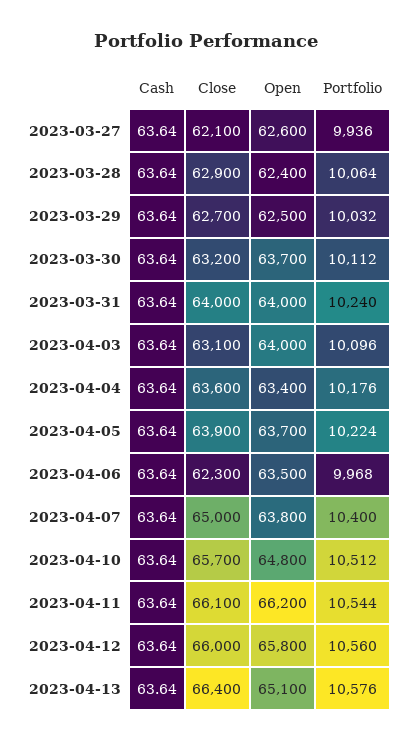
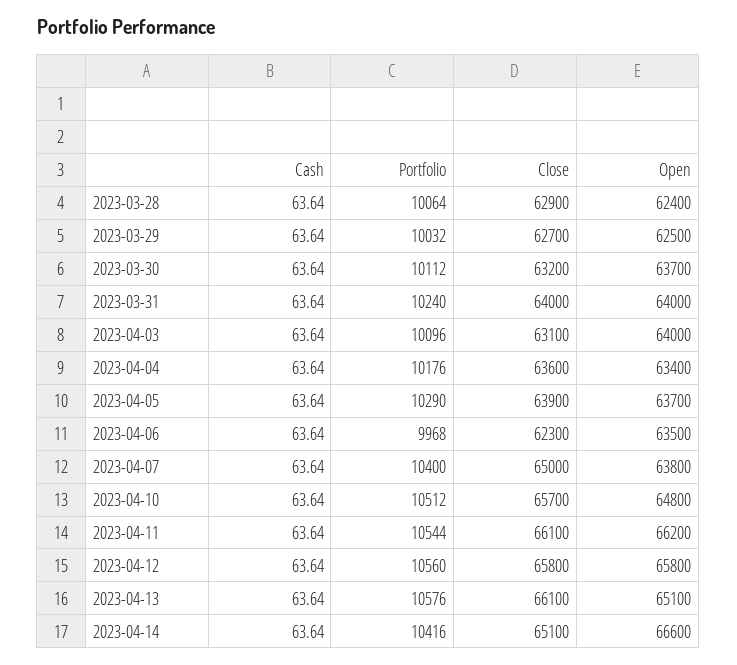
Cash, 2023-03-27: 63.64 -> none
Close, 2023-03-27: 62100 -> none
Open, 2023-03-27: 62600 -> none
Portfolio, 2023-03-27: 9936 -> none
Portfolio, 2023-04-05: 10224 -> 10290
Close, 2023-04-12: 66000 -> 65800
Close, 2023-04-13: 66400 -> 66100
Cash, 2023-04-14: none -> 63.64
Portfolio, 2023-04-14: none -> 10416
Close, 2023-04-14: none -> 65100
Open, 2023-04-14: none -> 66600

